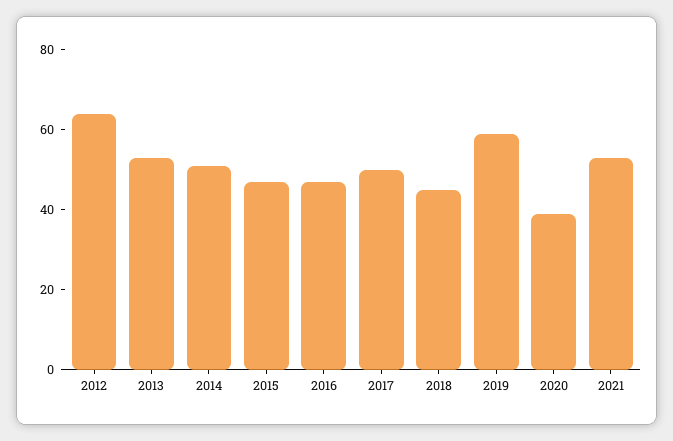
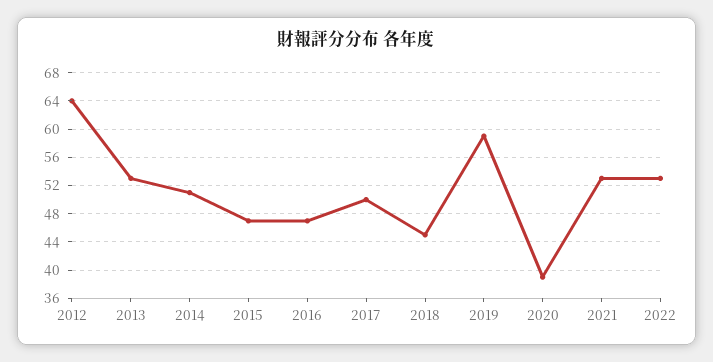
2022: none -> 53

